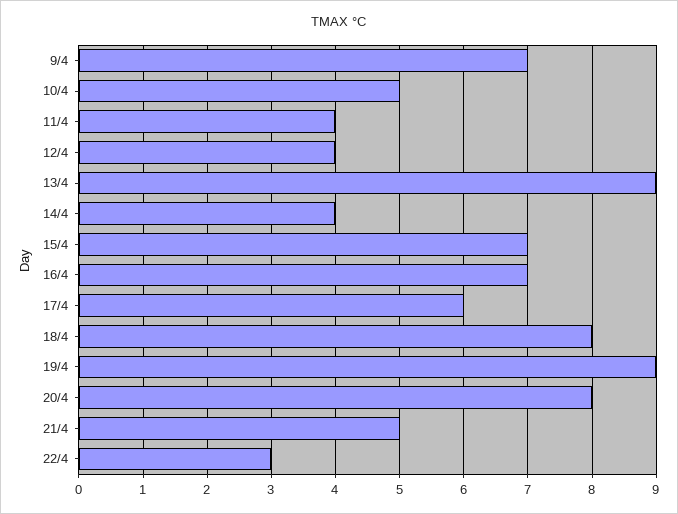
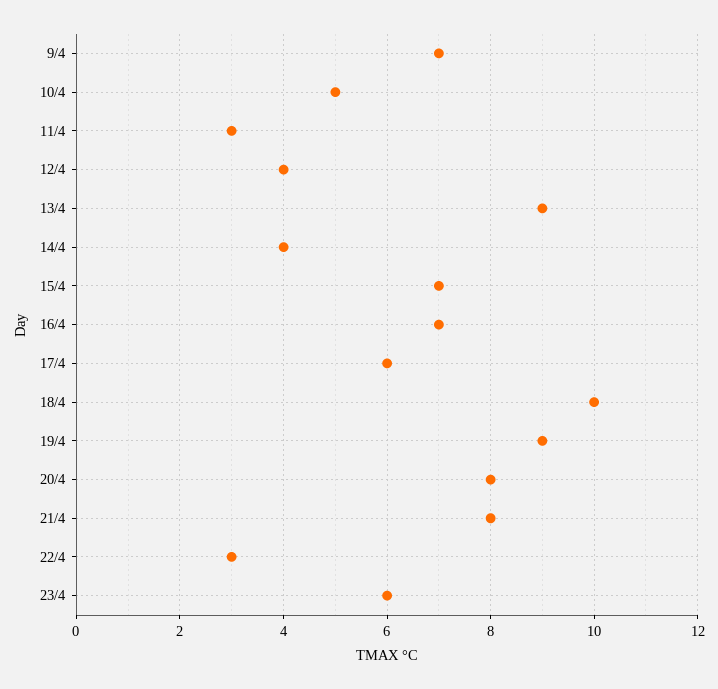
11/4: 4 -> 3
18/4: 8 -> 10
21/4: 5 -> 8
23/4: none -> 6

